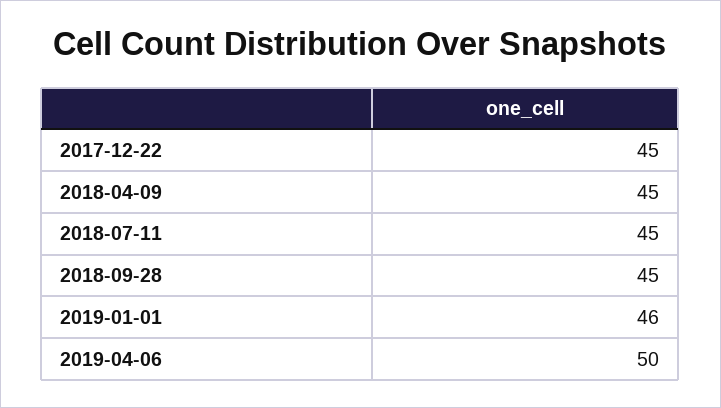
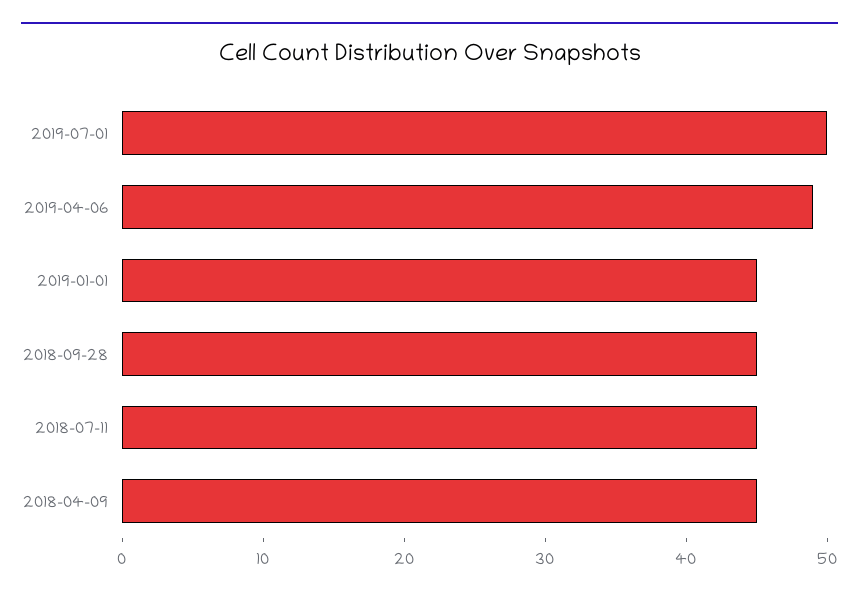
2017-12-22: 45 -> none
2019-01-01: 46 -> 45
2019-04-06: 50 -> 49
2019-07-01: none -> 50

